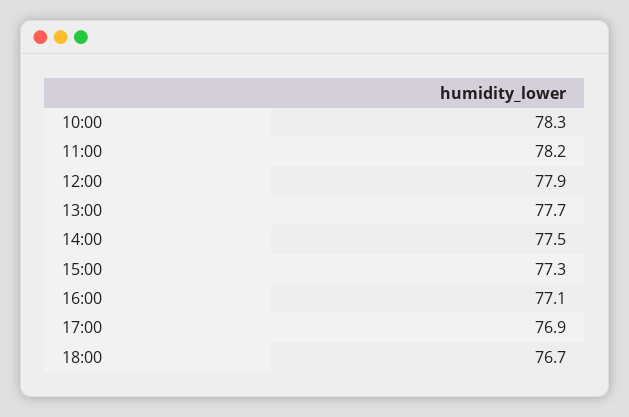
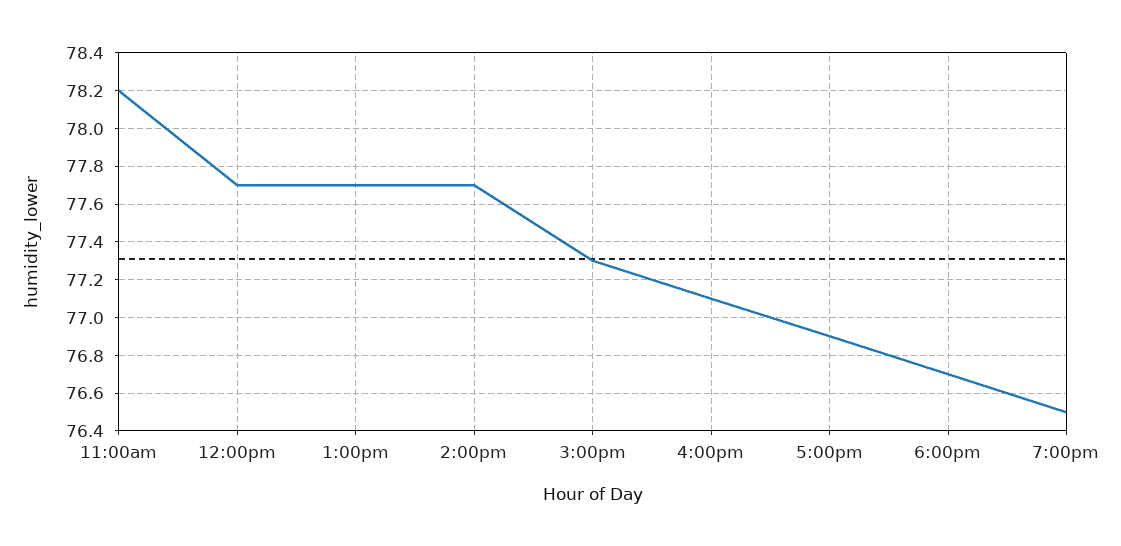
10:00: 78.3 -> none
12:00: 77.9 -> 77.7
14:00: 77.5 -> 77.7
7:00pm: none -> 76.5

